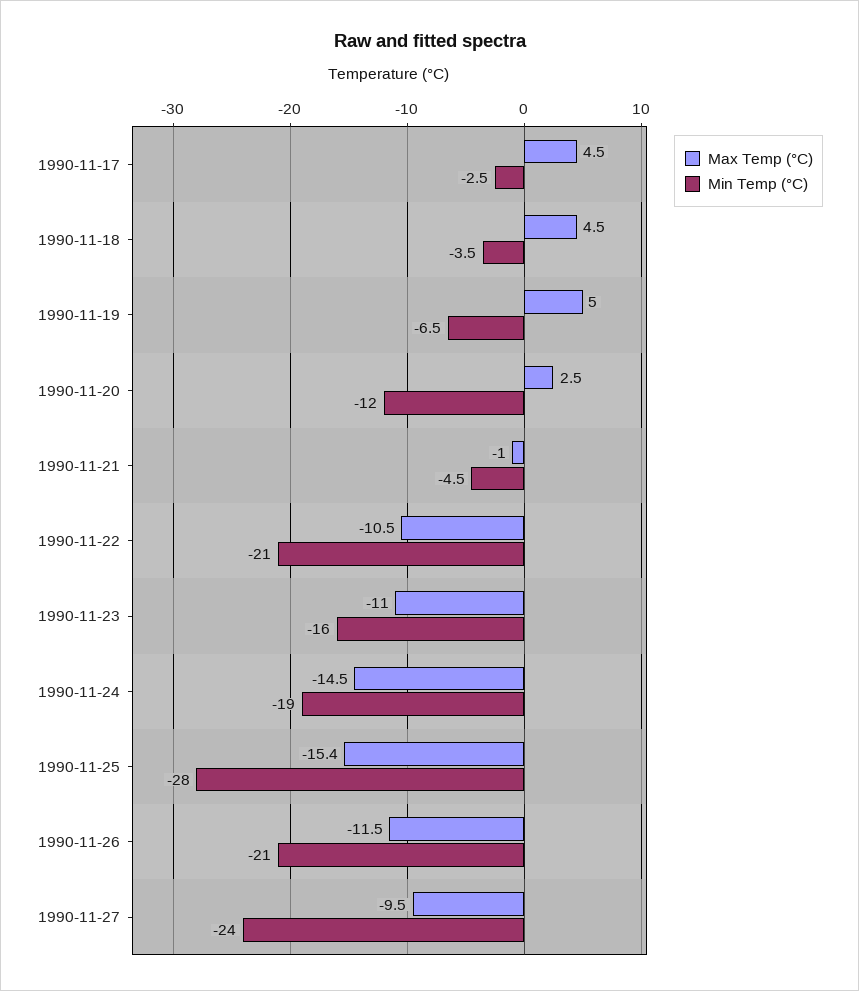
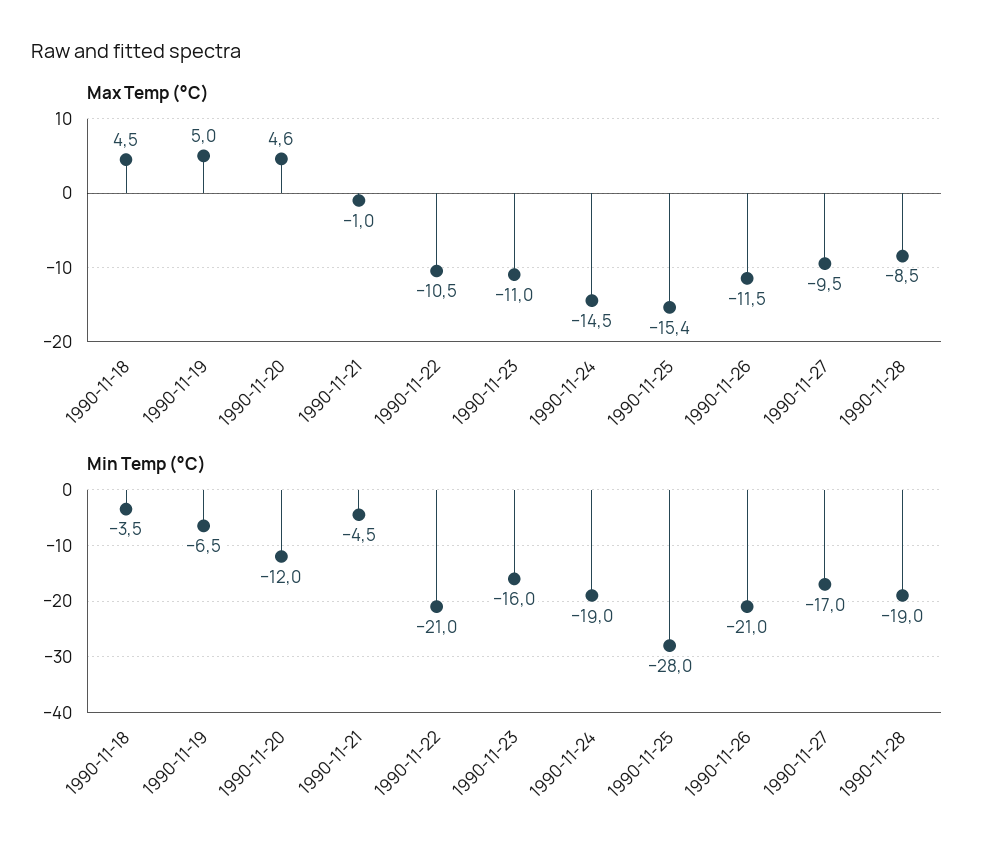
Max Temp (°C), 1990-11-17: 4.5 -> none
Min Temp (°C), 1990-11-17: -2.5 -> none
Max Temp (°C), 1990-11-20: 2.5 -> 4.6
Min Temp (°C), 1990-11-27: -24 -> -17
Max Temp (°C), 1990-11-28: none -> -8.5
Min Temp (°C), 1990-11-28: none -> -19

